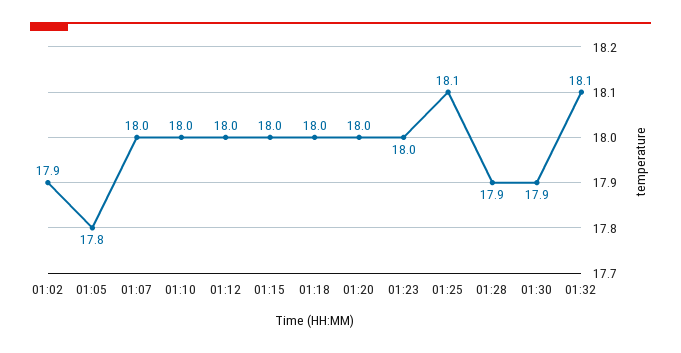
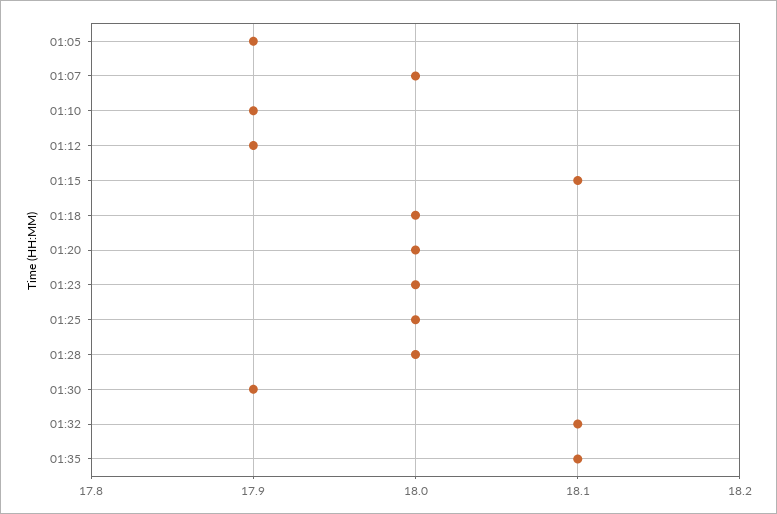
01:02: 17.9 -> none
01:05: 17.8 -> 17.9
01:10: 18 -> 17.9
01:12: 18 -> 17.9
01:15: 18 -> 18.1
01:25: 18.1 -> 18
01:28: 17.9 -> 18
01:35: none -> 18.1

